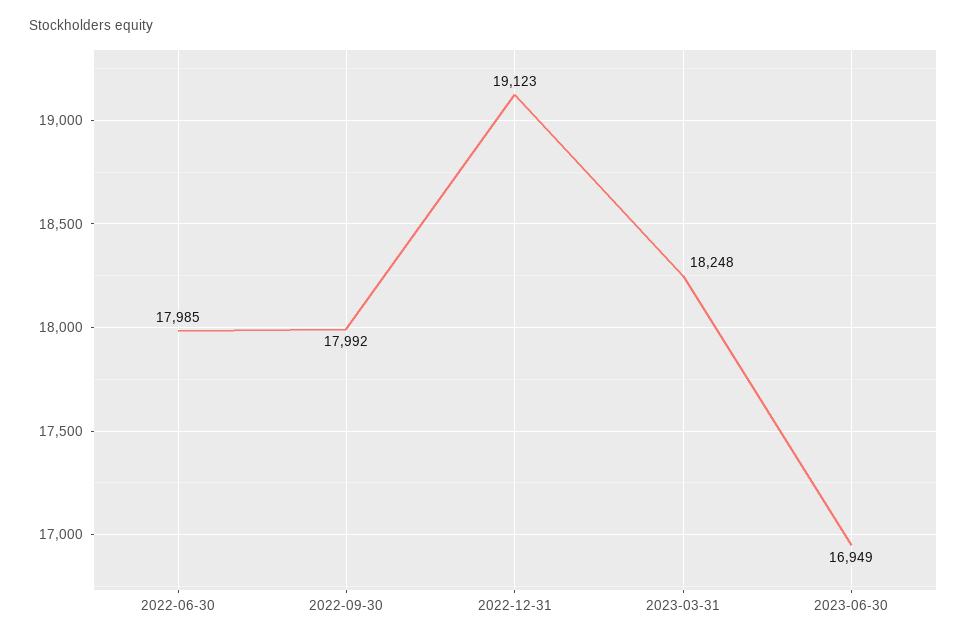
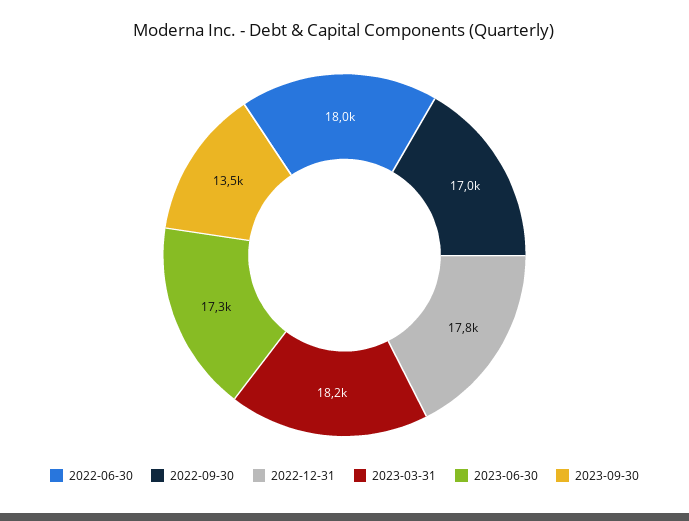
2022-09-30: 17992 -> 17000
2022-12-31: 19123 -> 17800
2023-06-30: 16949 -> 17300
2023-09-30: none -> 13500

